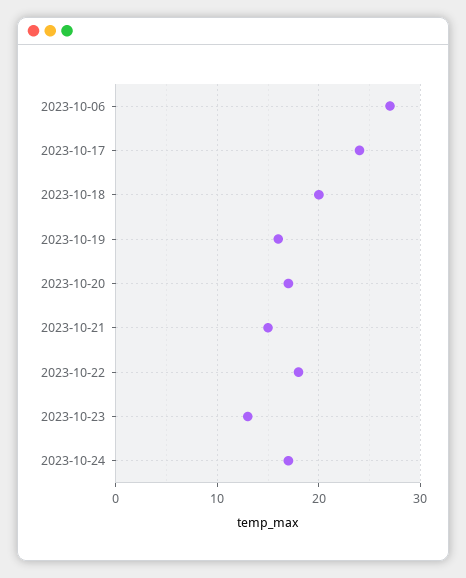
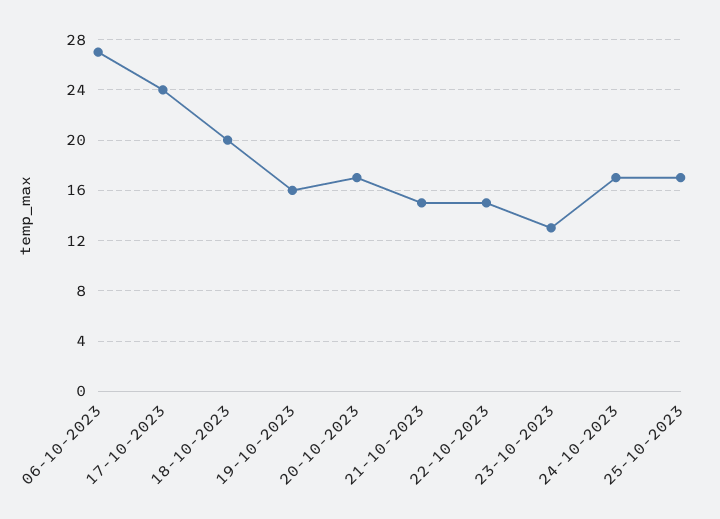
2023-10-22: 18 -> 15
25-10-2023: none -> 17

